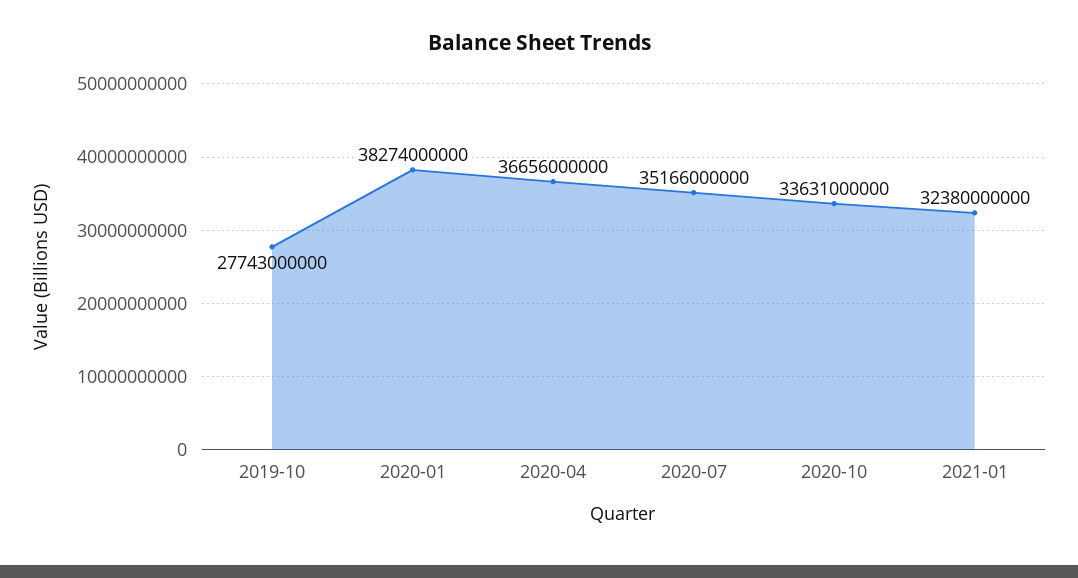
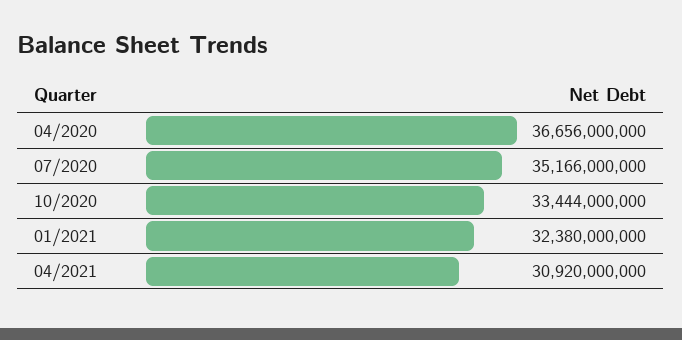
2019-10: 27743000000 -> none
2020-01: 38274000000 -> none
2020-10: 33631000000 -> 33444000000
04/2021: none -> 30920000000

